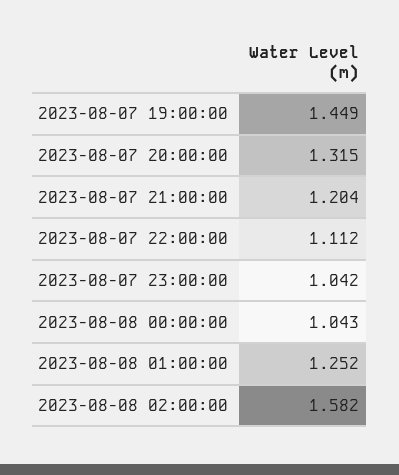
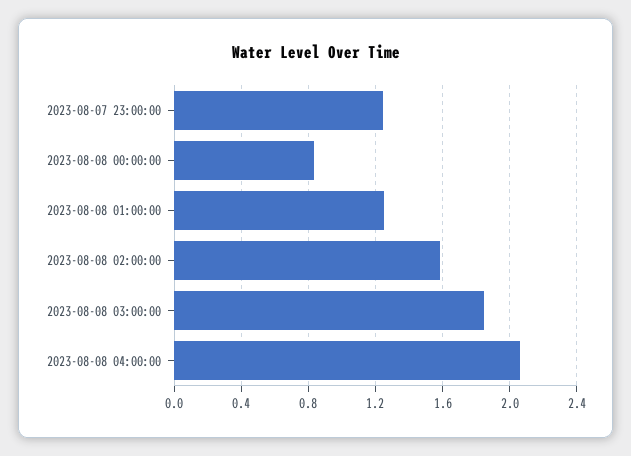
2023-08-07 19:00:00: 1.449 -> none
2023-08-07 20:00:00: 1.315 -> none
2023-08-07 21:00:00: 1.204 -> none
2023-08-07 22:00:00: 1.112 -> none
2023-08-07 23:00:00: 1.042 -> 1.25
2023-08-08 00:00:00: 1.043 -> 0.85
2023-08-08 03:00:00: none -> 1.85
2023-08-08 04:00:00: none -> 2.05

